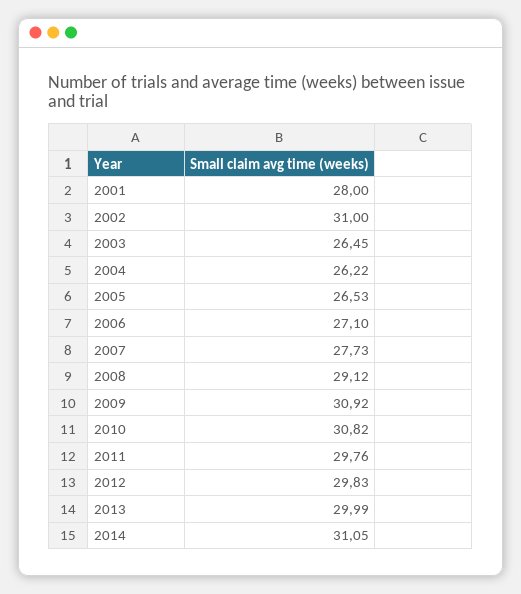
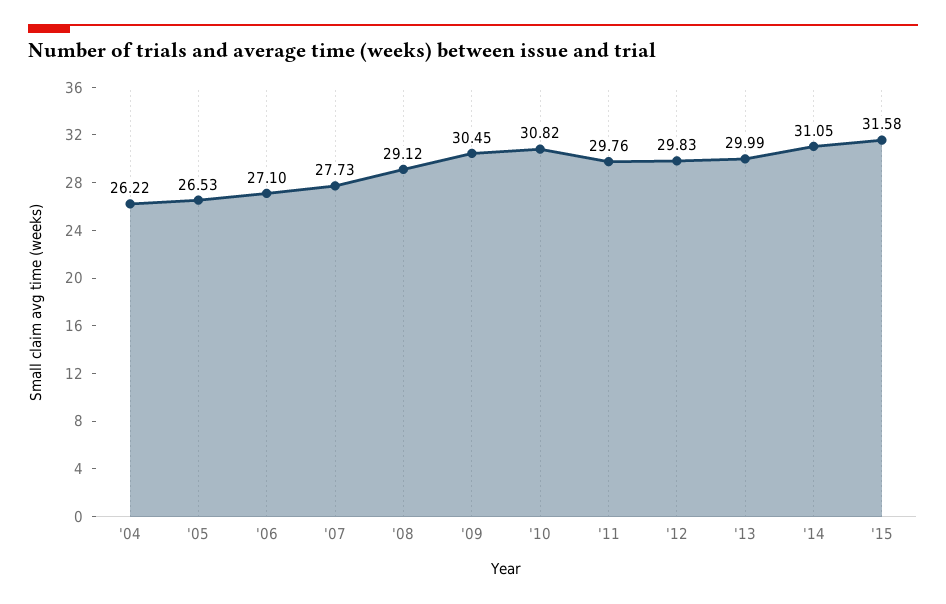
2001: 28 -> none
2002: 31 -> none
2003: 26.45 -> none
2009: 30.92 -> 30.45
'15: none -> 31.58

